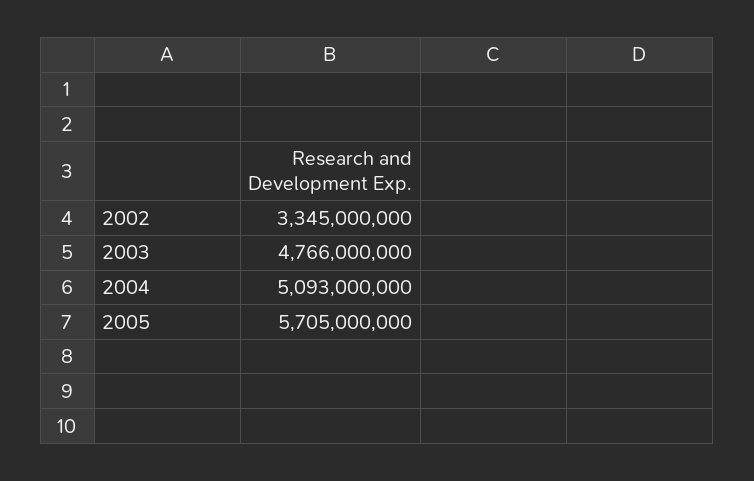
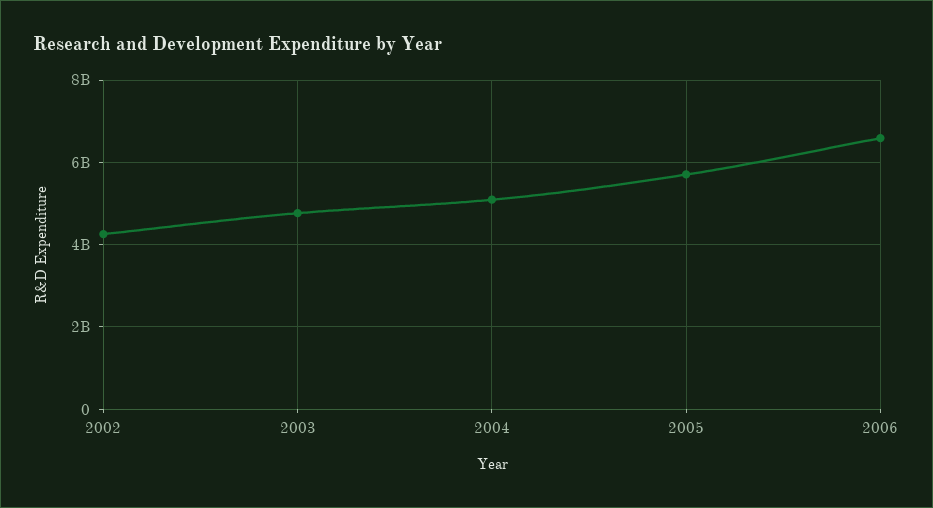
2002: 3345000000 -> 4200000000
2006: none -> 6600000000

